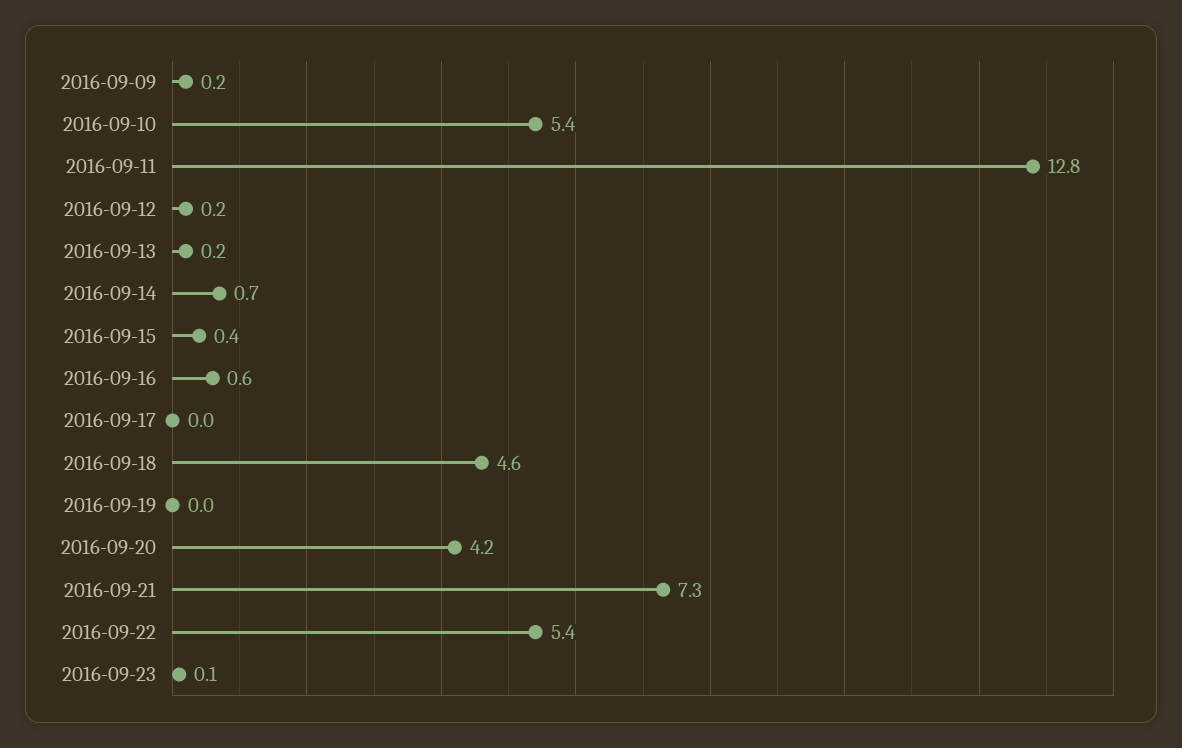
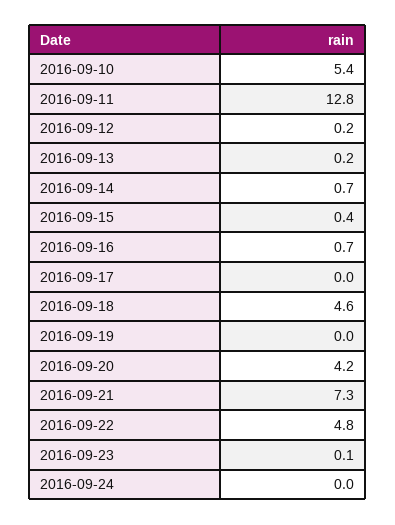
2016-09-09: 0.2 -> none
2016-09-16: 0.6 -> 0.7
2016-09-22: 5.4 -> 4.8
2016-09-24: none -> 0

